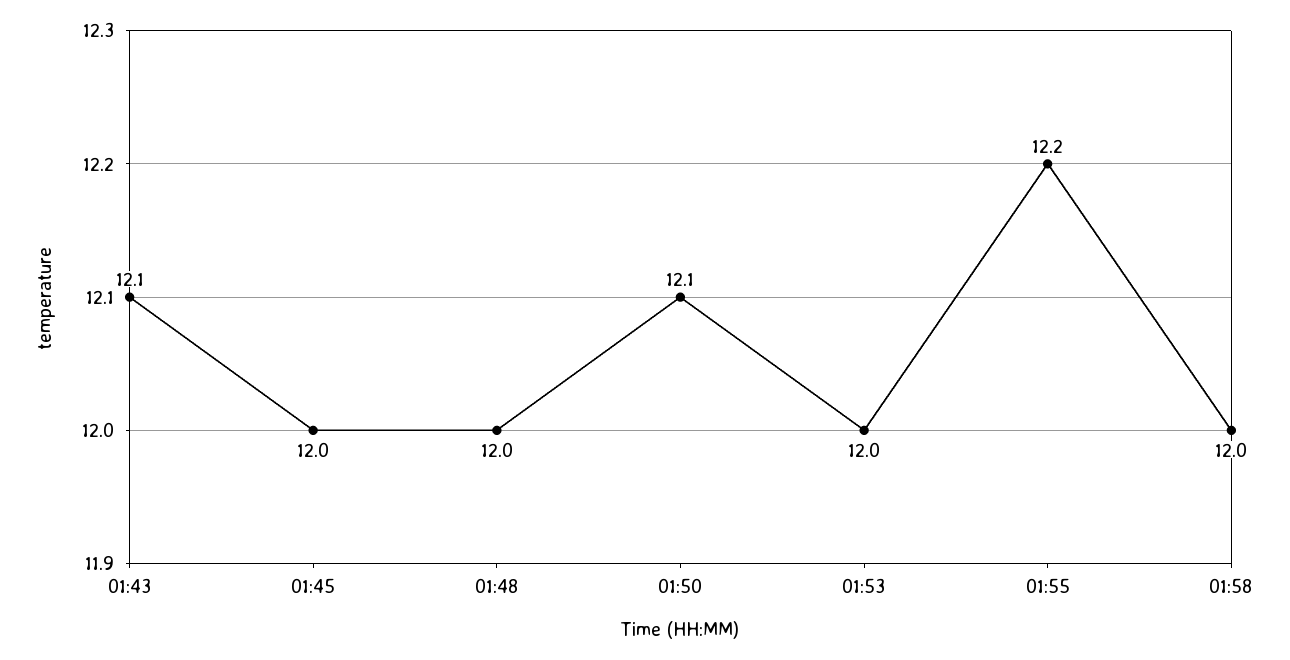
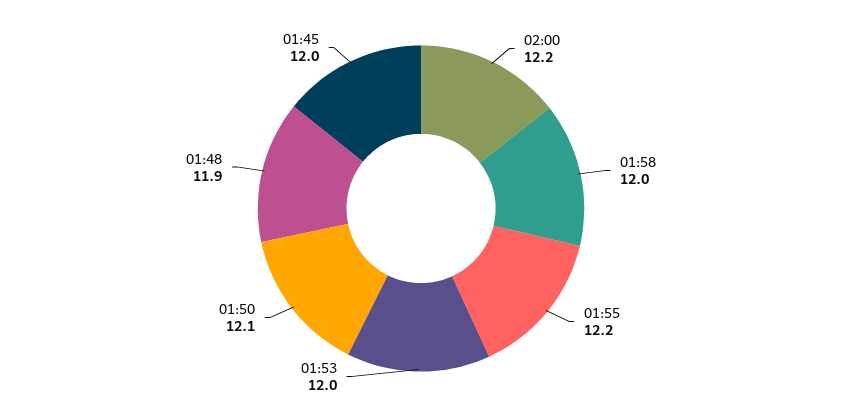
01:43: 12.1 -> none
01:48: 12 -> 11.9
02:00: none -> 12.2

